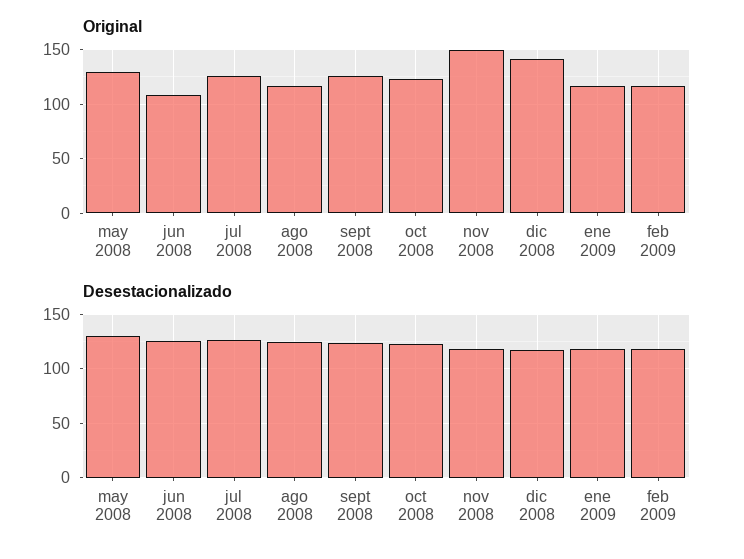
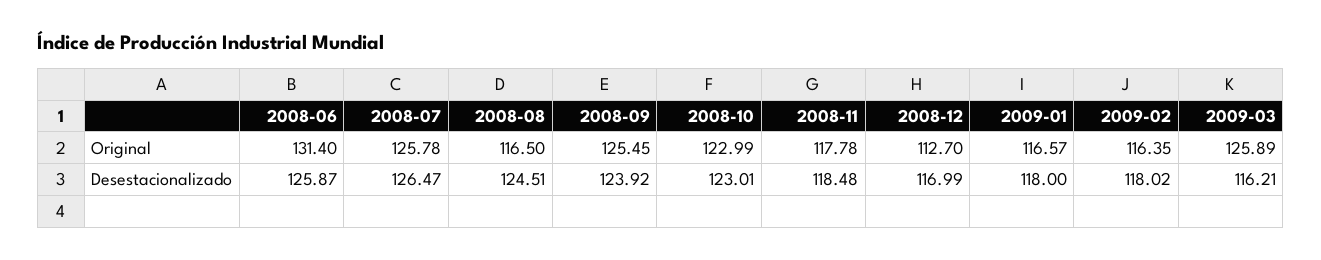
Original, may 2008: 130 -> none
Original, jun 2008: 110 -> 131.4
Original, nov 2008: 150 -> 117.78
Original, dic 2008: 140 -> 112.7
Desestacionalizado, may 2008: 130 -> none
Original, 2009-03: none -> 125.89
Desestacionalizado, 2009-03: none -> 116.21

